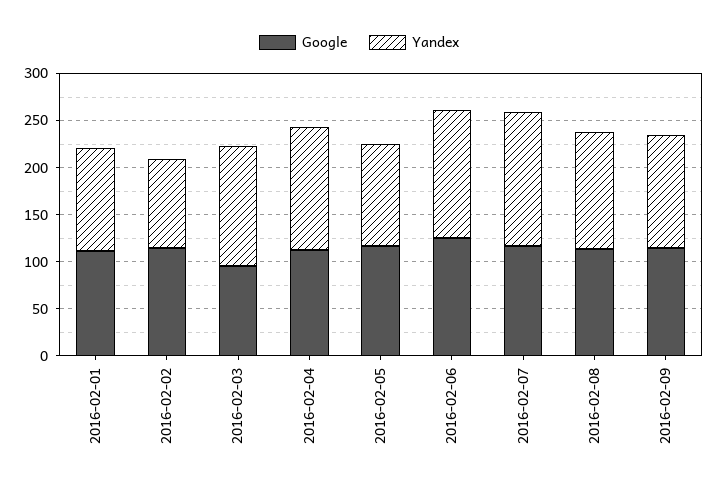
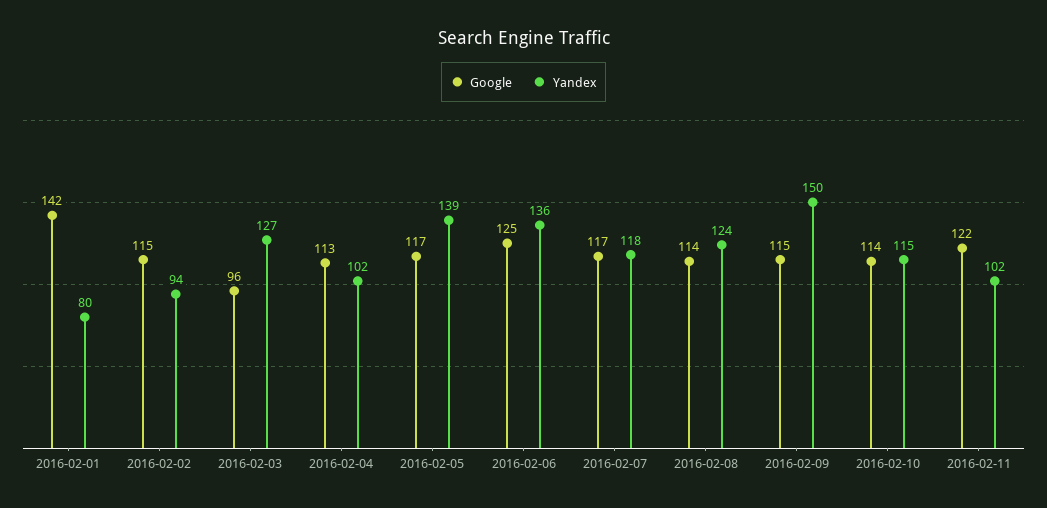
Google, 2016-02-01: 110 -> 142
Yandex, 2016-02-01: 110 -> 80
Yandex, 2016-02-04: 130 -> 102
Yandex, 2016-02-05: 110 -> 139
Yandex, 2016-02-07: 140 -> 118
Yandex, 2016-02-09: 120 -> 150
Google, 2016-02-10: none -> 114
Yandex, 2016-02-10: none -> 115
Google, 2016-02-11: none -> 122
Yandex, 2016-02-11: none -> 102

